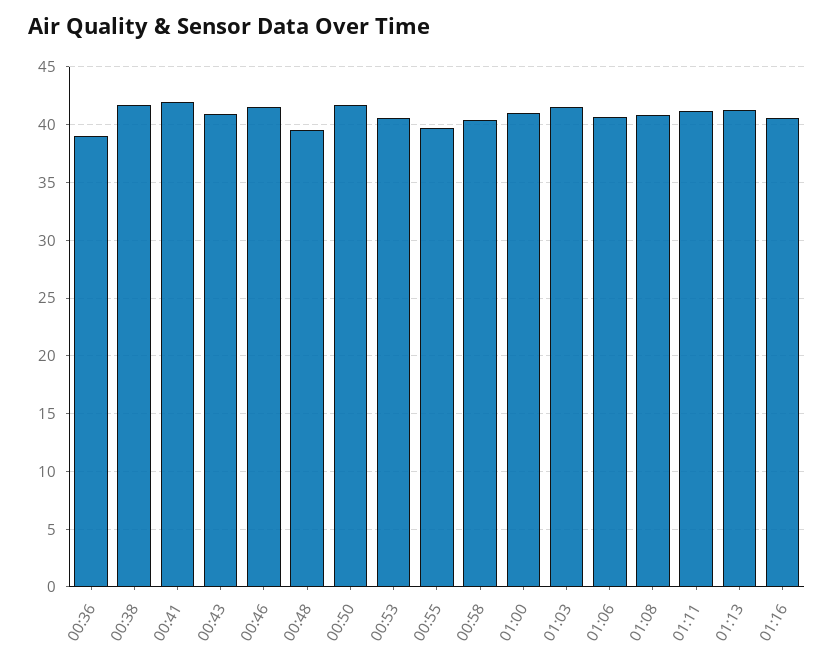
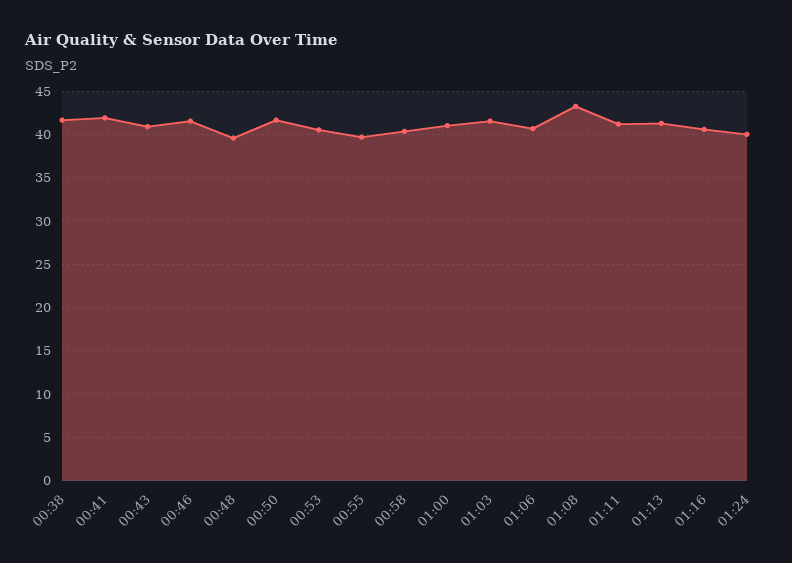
00:36: 39 -> none
01:08: 41 -> 43
01:24: none -> 40

